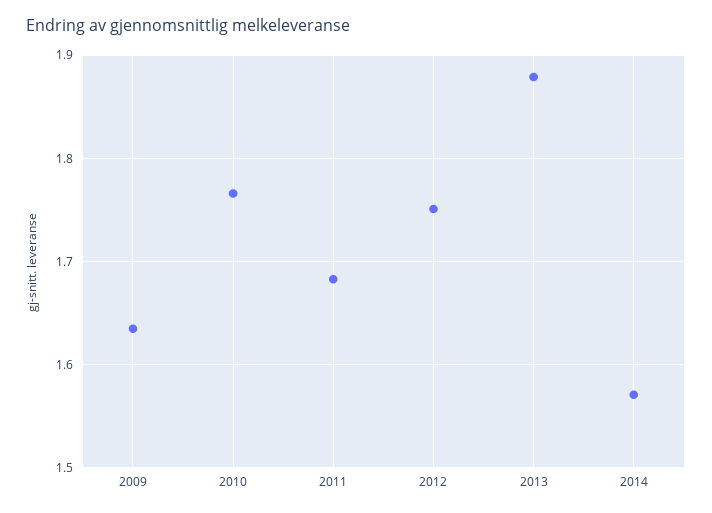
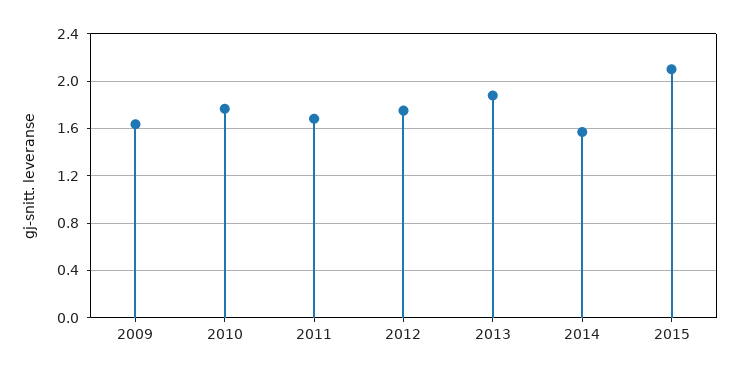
2015: none -> 2.1

